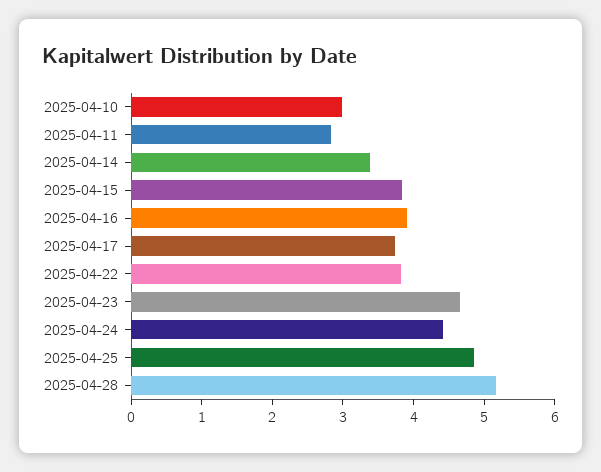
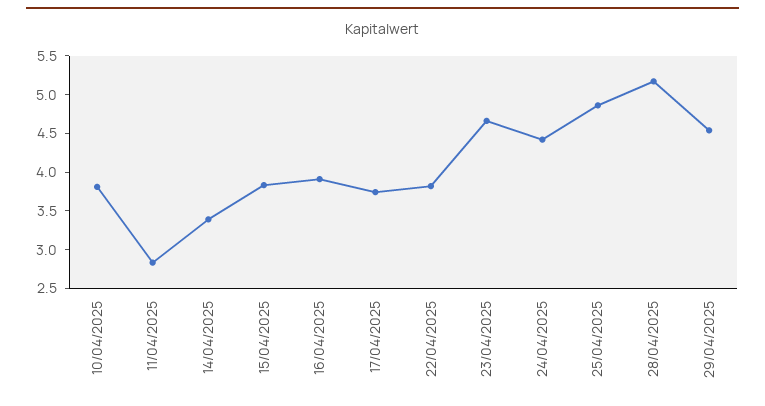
2025-04-10: 3 -> 3.75
29/04/2025: none -> 4.5

